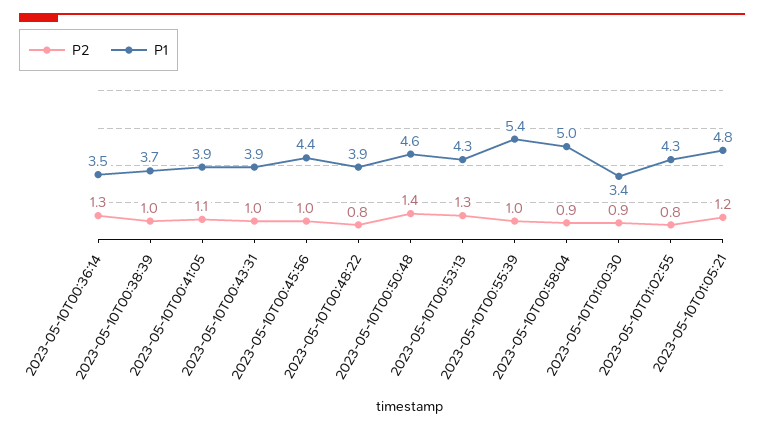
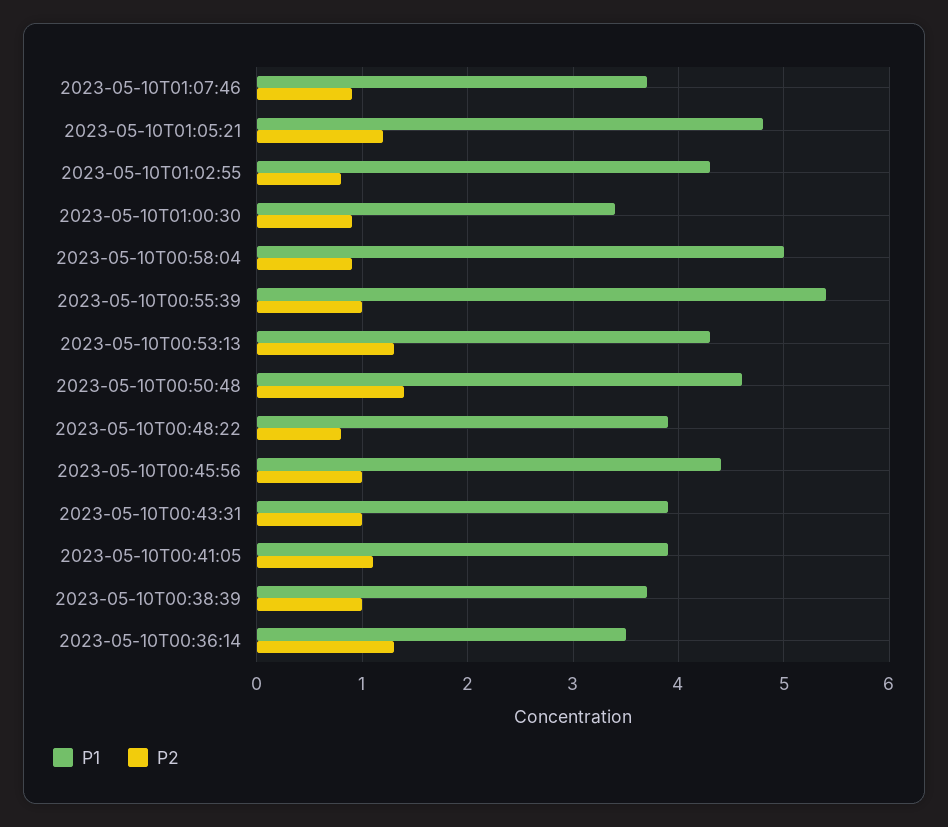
P1, 2023-05-10T01:07:46: none -> 3.7
P2, 2023-05-10T01:07:46: none -> 0.9

